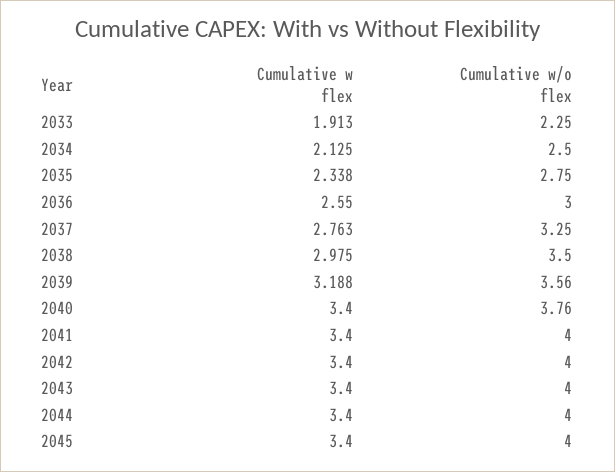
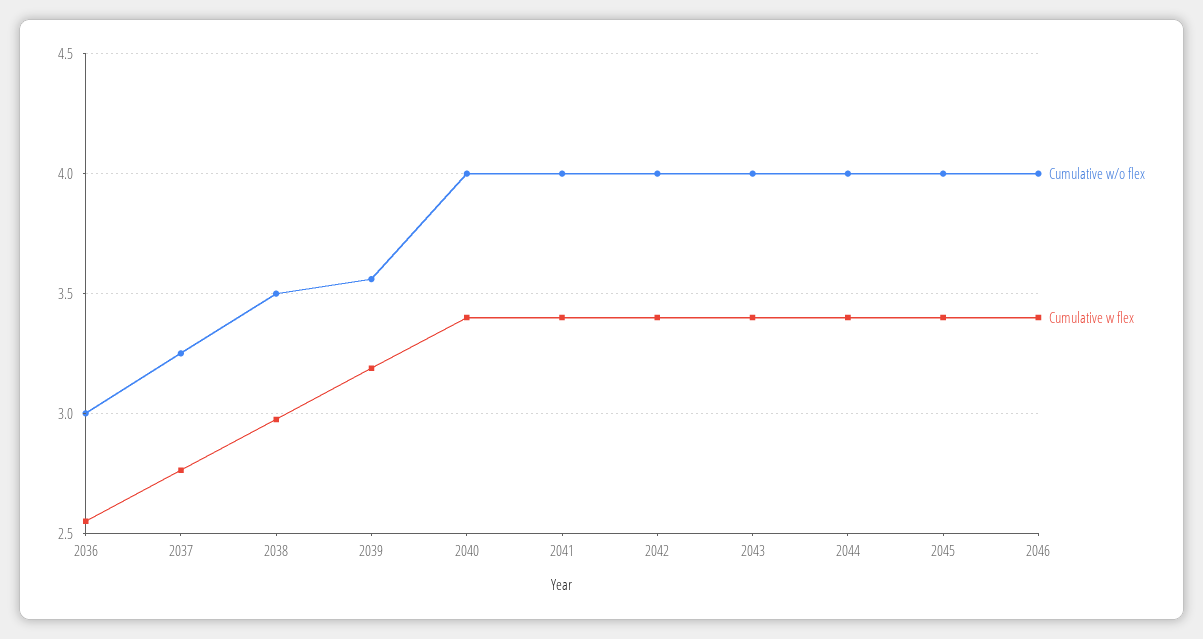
Cumulative w flex, 2033: 1.913 -> none
Cumulative w/o flex, 2033: 2.25 -> none
Cumulative w flex, 2034: 2.125 -> none
Cumulative w/o flex, 2034: 2.5 -> none
Cumulative w flex, 2035: 2.338 -> none
Cumulative w/o flex, 2035: 2.75 -> none
Cumulative w/o flex, 2040: 3.76 -> 4
Cumulative w/o flex, 2046: none -> 4
Cumulative w flex, 2046: none -> 3.4

